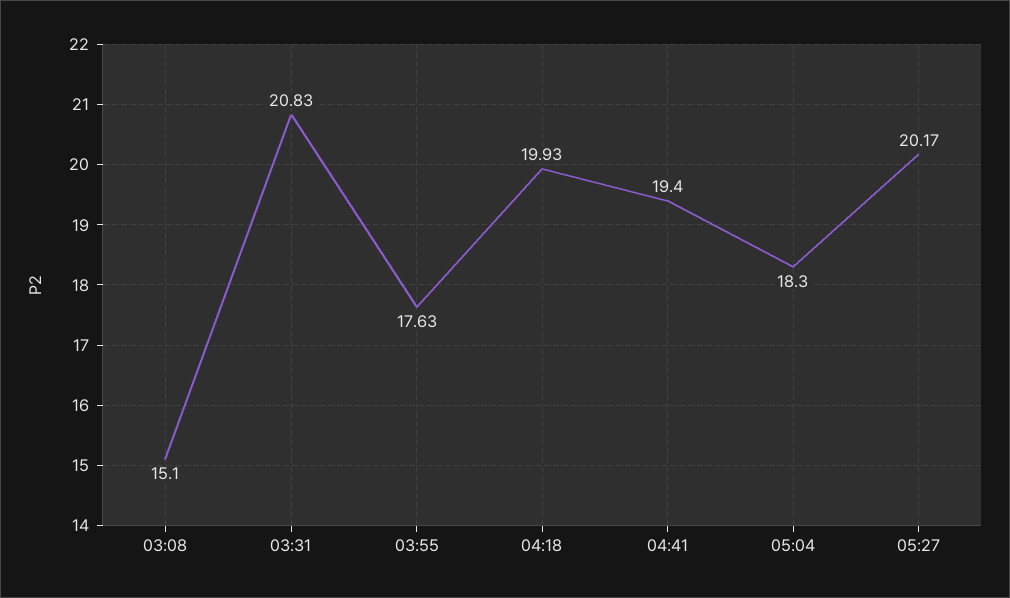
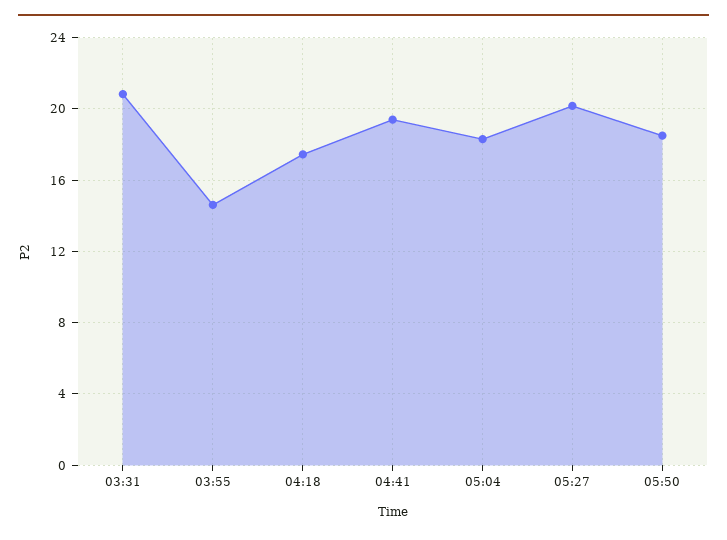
03:08: 15.1 -> none
03:55: 17.63 -> 14.5
04:18: 19.93 -> 17.5
05:50: none -> 18.5

